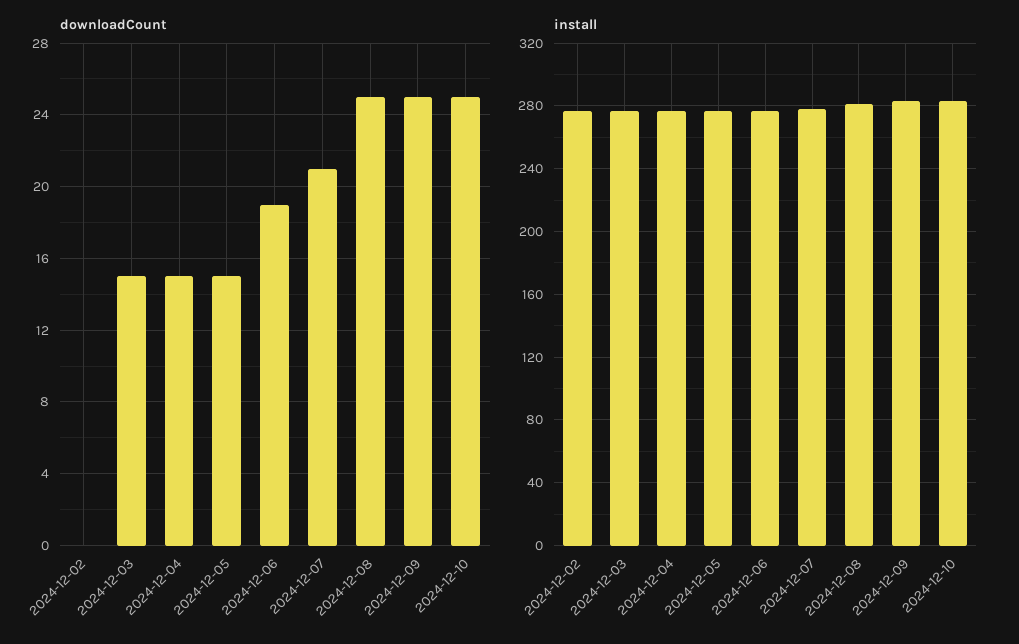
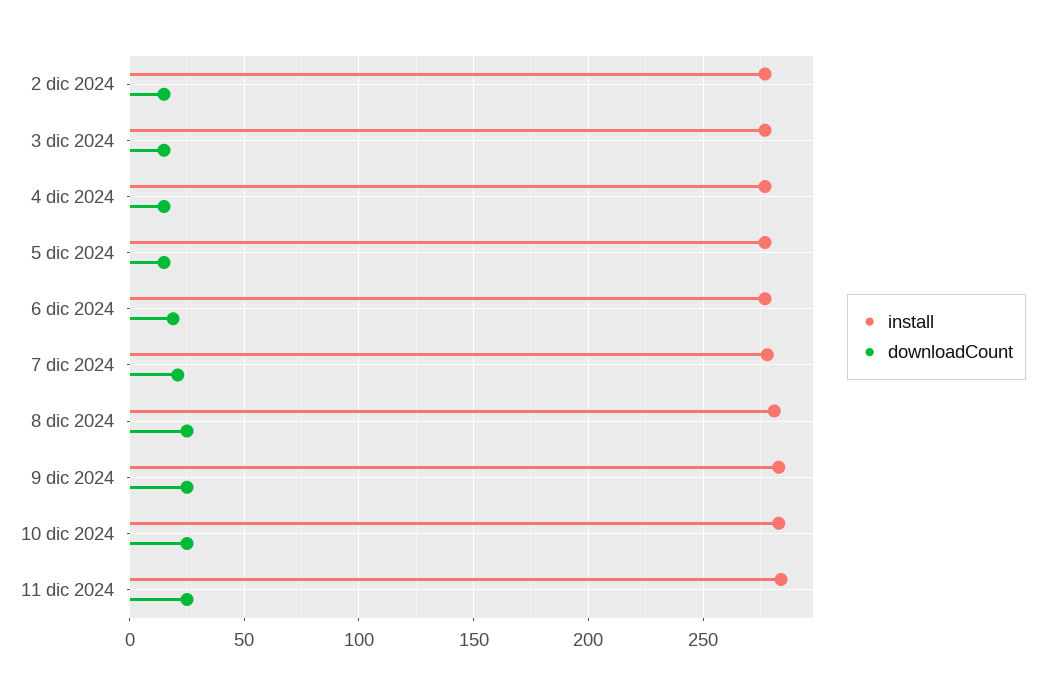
downloadCount, 2024-12-02: 0 -> 15
install, 11 dic 2024: none -> 285
downloadCount, 11 dic 2024: none -> 25

